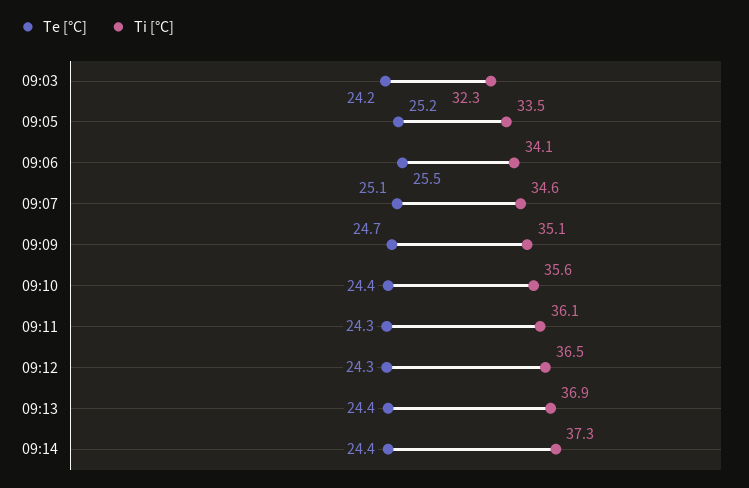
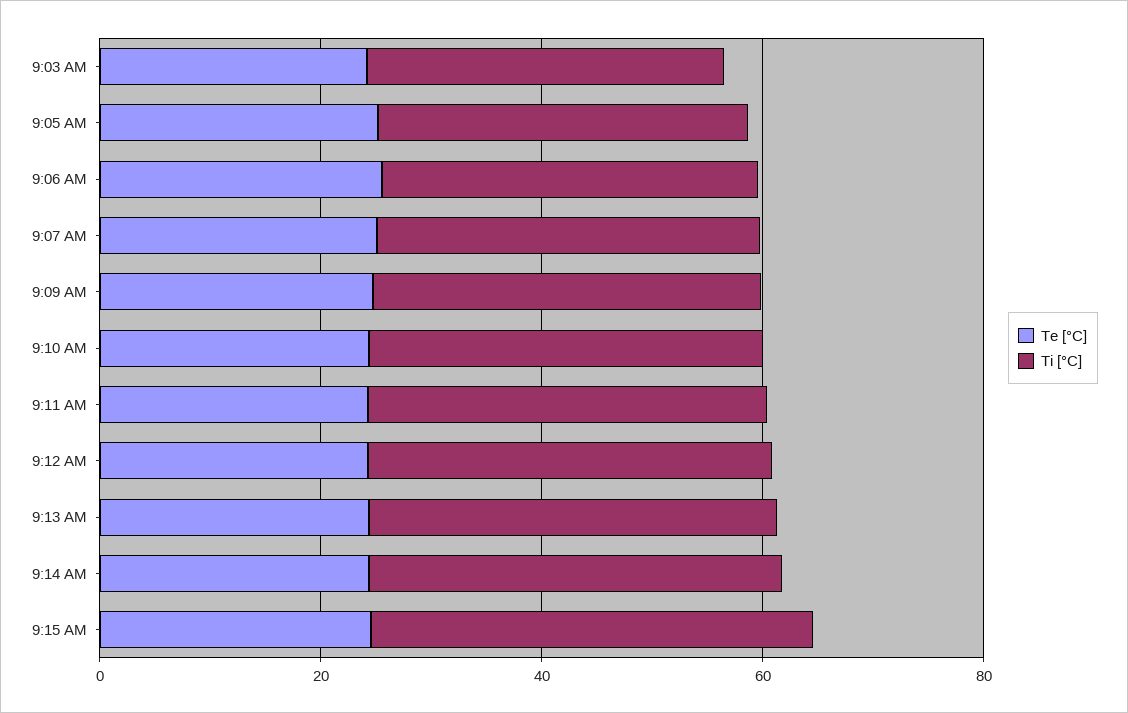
Te [°C], 9:15 AM: none -> 25
Ti [°C], 9:15 AM: none -> 40

